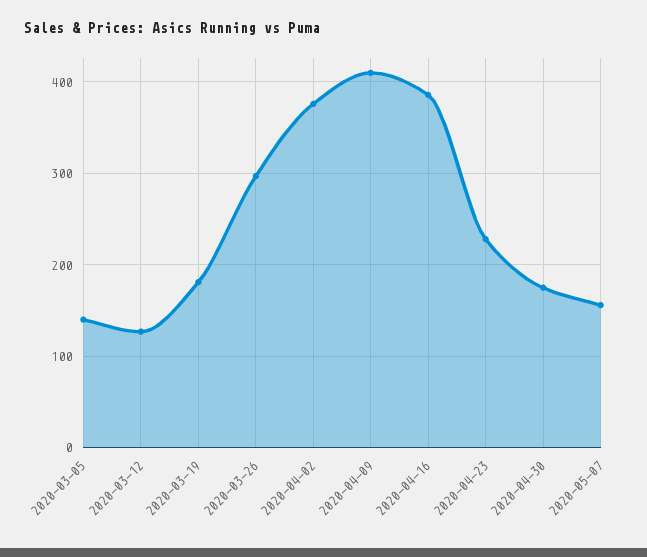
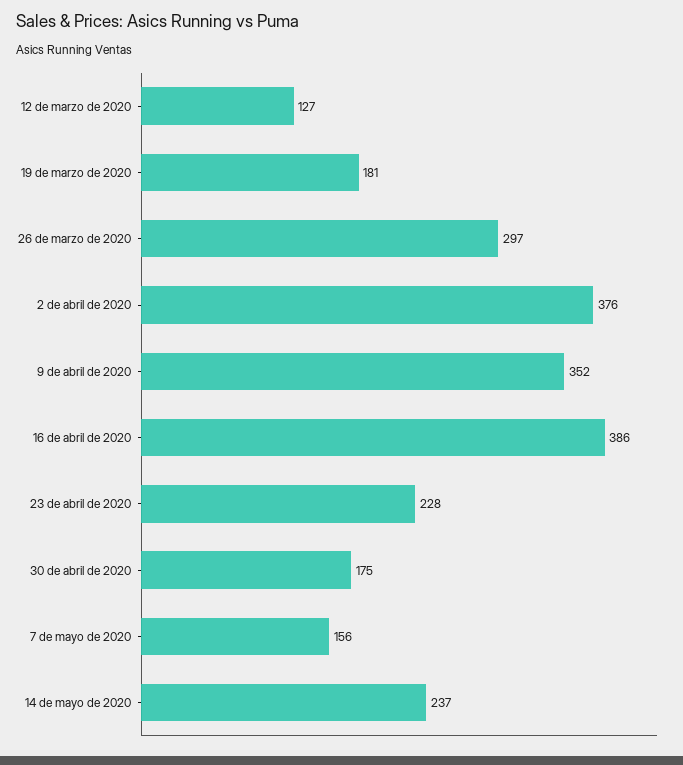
2020-03-05: 140 -> none
2020-04-09: 410 -> 352
14 de mayo de 2020: none -> 237

